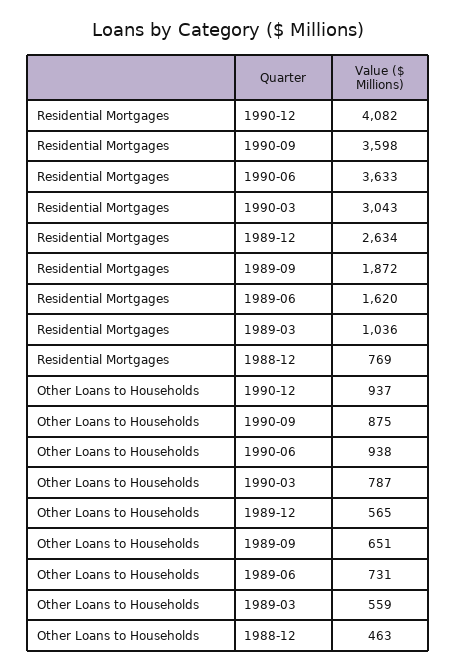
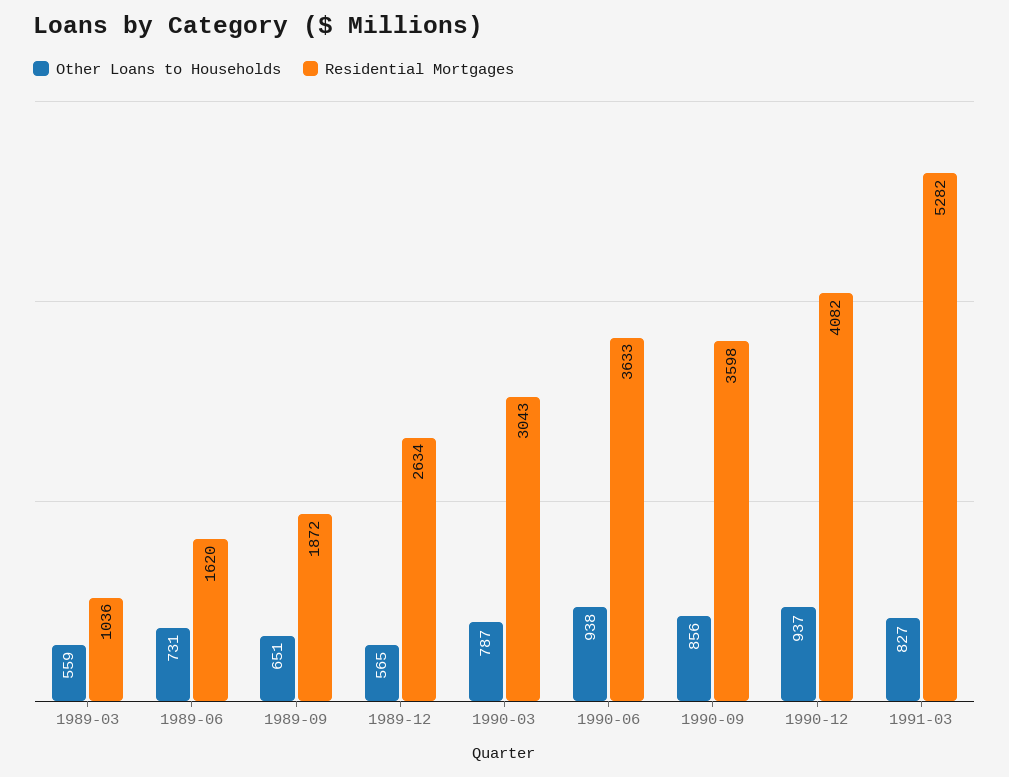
Residential Mortgages, 1988-12: 769 -> none
Other Loans to Households, 1990-09: 875 -> 856
Other Loans to Households, 1988-12: 463 -> none
Other Loans to Households, 1991-03: none -> 827
Residential Mortgages, 1991-03: none -> 5282

